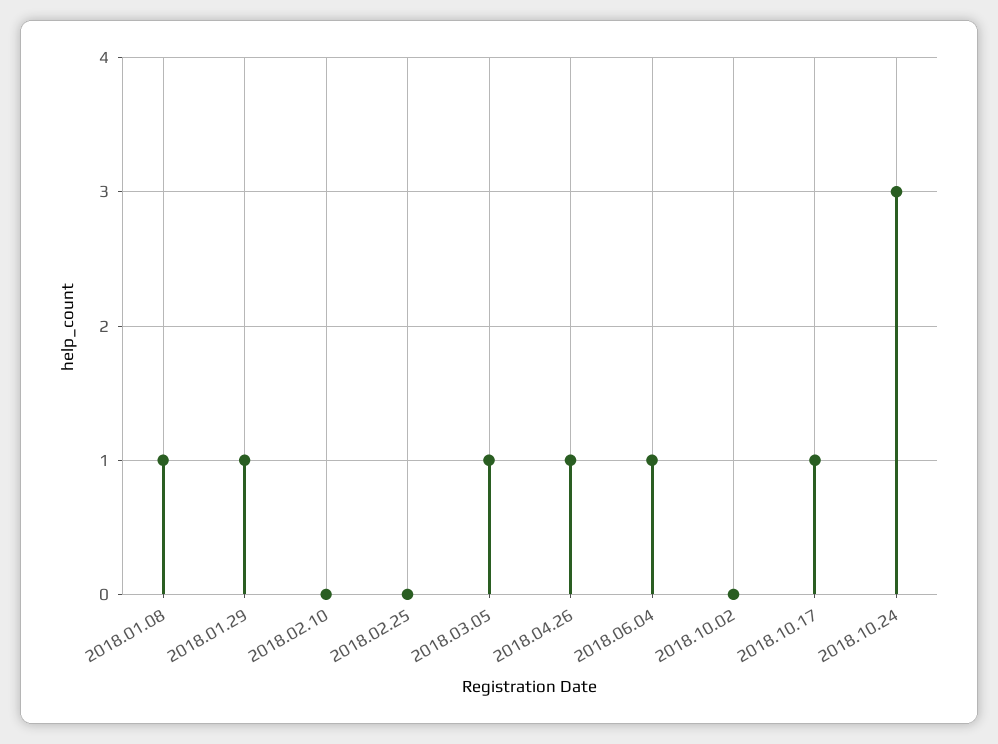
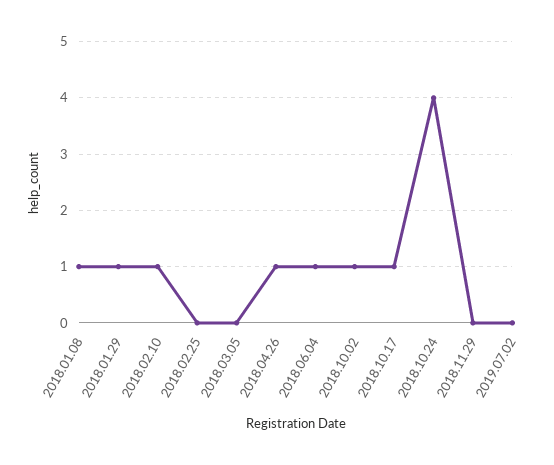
2018.02.10: 0 -> 1
2018.03.05: 1 -> 0
2018.10.02: 0 -> 1
2018.10.24: 3 -> 4
2018.11.29: none -> 0
2019.07.02: none -> 0

